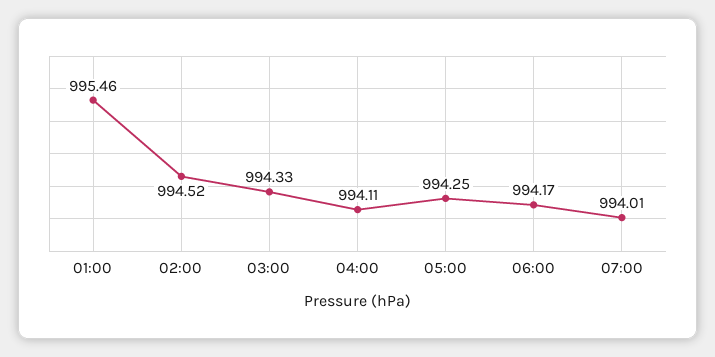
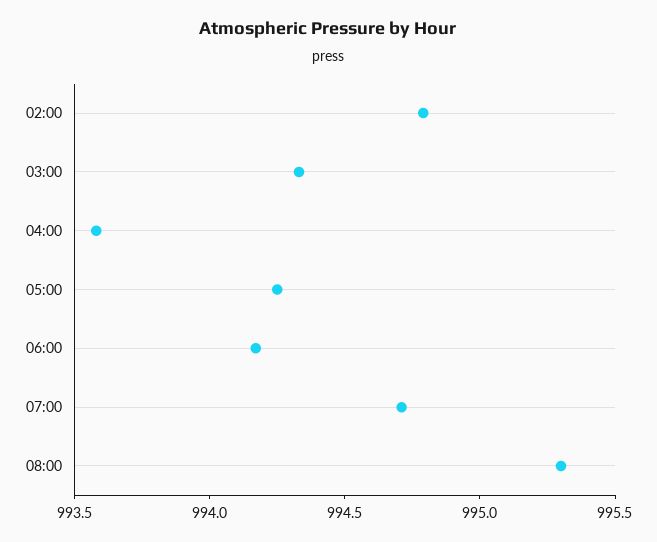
01:00: 995.46 -> none
02:00: 994.52 -> 994.8
04:00: 994.11 -> 993.6
07:00: 994.01 -> 994.7
08:00: none -> 995.3

